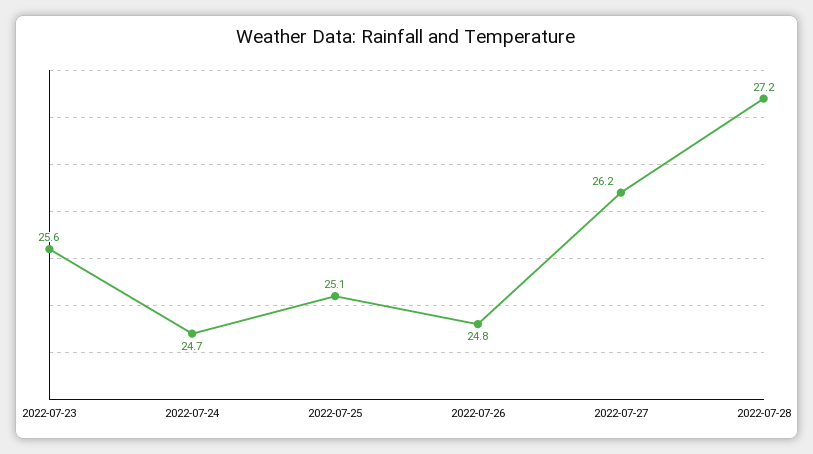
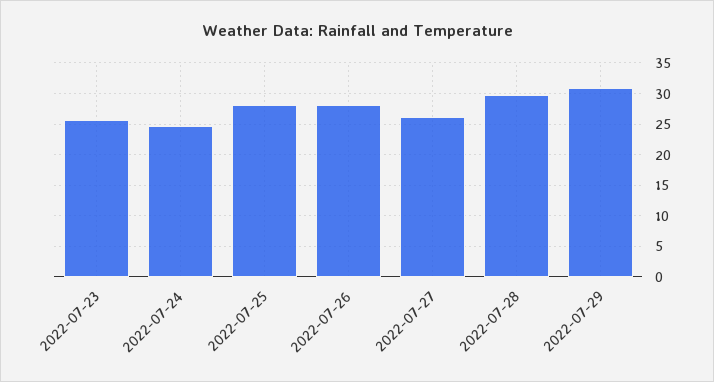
2022-07-25: 25.1 -> 28
2022-07-26: 24.8 -> 28
2022-07-28: 27.2 -> 30
2022-07-29: none -> 31

